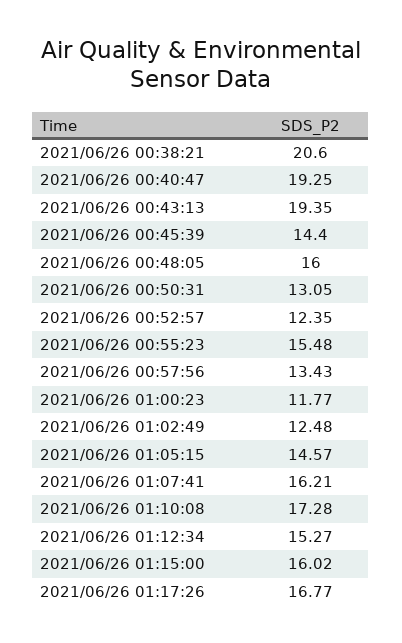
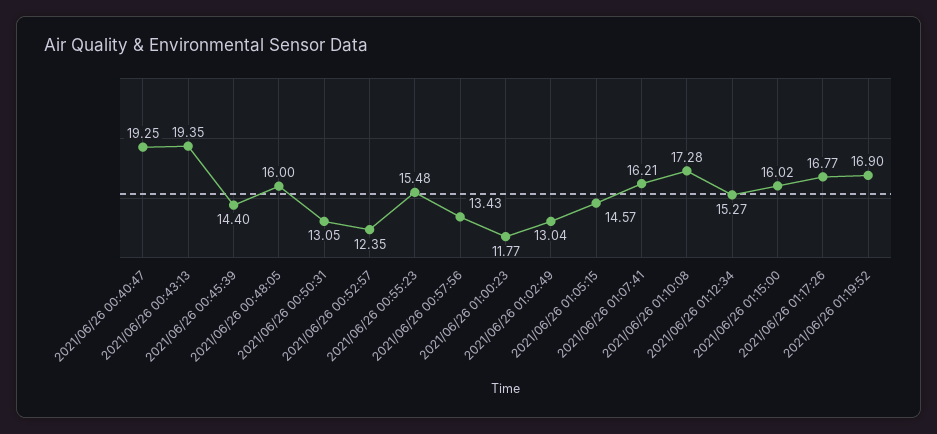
2021/06/26 00:38:21: 20.6 -> none
2021/06/26 01:02:49: 12.48 -> 13.04
2021/06/26 01:19:52: none -> 16.9

